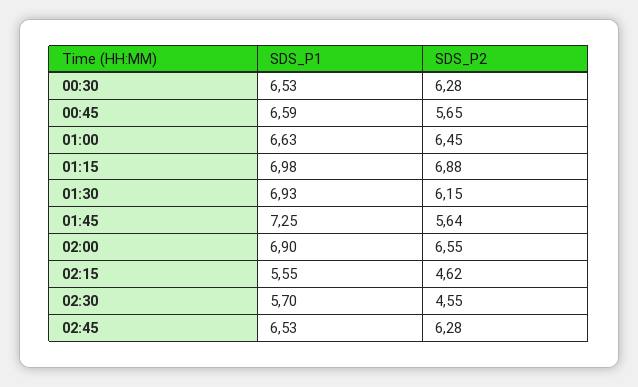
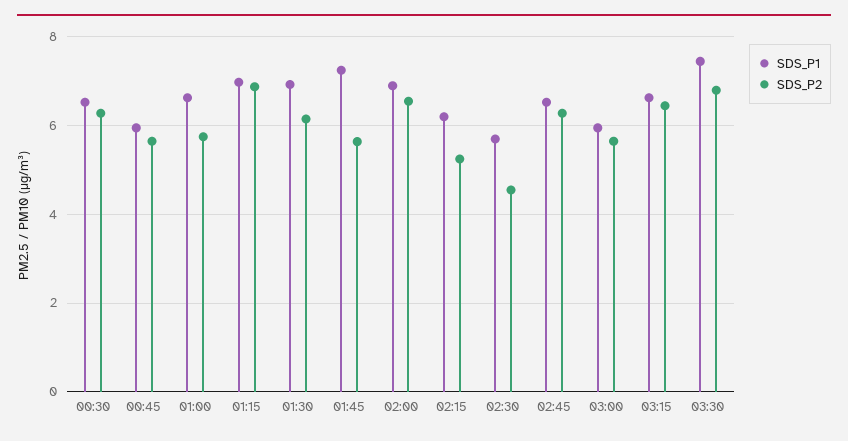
SDS_P1, 00:45: 6.59 -> 6
SDS_P2, 01:00: 6.45 -> 5.8
SDS_P1, 02:15: 5.55 -> 6.2
SDS_P2, 02:15: 4.62 -> 5.2
SDS_P1, 03:00: none -> 6
SDS_P2, 03:00: none -> 5.6
SDS_P1, 03:15: none -> 6.6
SDS_P2, 03:15: none -> 6.4
SDS_P1, 03:30: none -> 7.4
SDS_P2, 03:30: none -> 6.8

